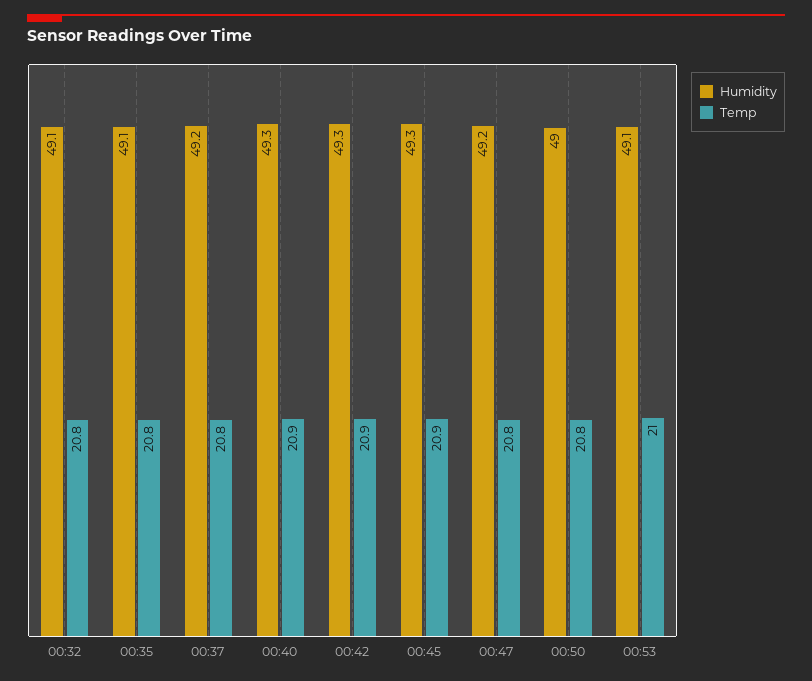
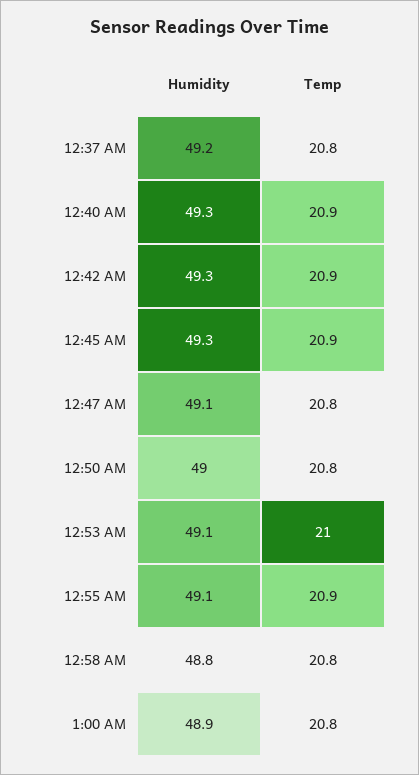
Humidity, 00:32: 49.1 -> none
Temp, 00:32: 20.8 -> none
Humidity, 00:35: 49.1 -> none
Temp, 00:35: 20.8 -> none
Humidity, 00:47: 49.2 -> 49.1
Humidity, 12:55 AM: none -> 49.1
Temp, 12:55 AM: none -> 20.9
Humidity, 12:58 AM: none -> 48.8
Temp, 12:58 AM: none -> 20.8
Humidity, 1:00 AM: none -> 48.9
Temp, 1:00 AM: none -> 20.8

